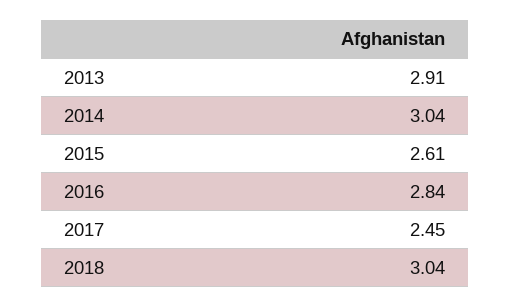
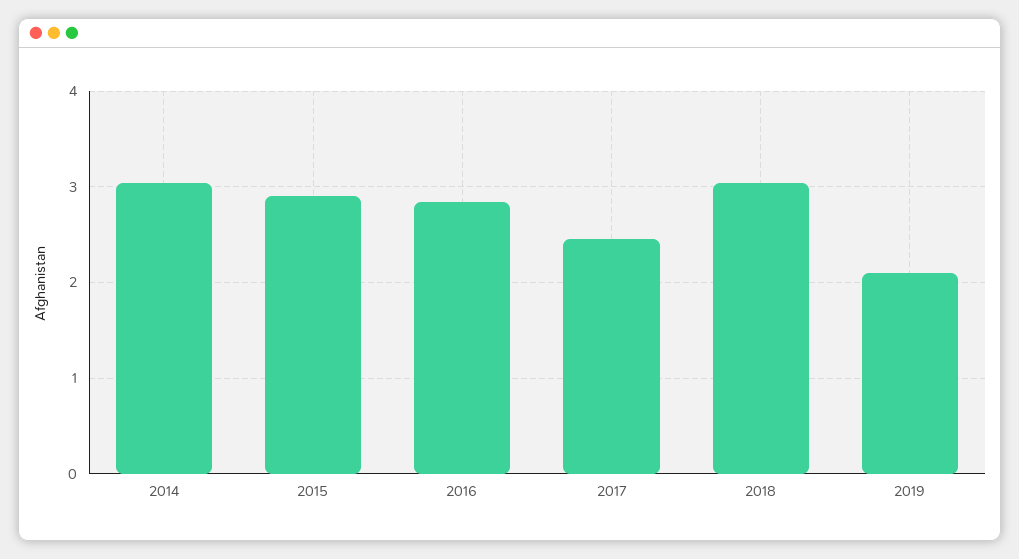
2013: 2.91 -> none
2015: 2.61 -> 2.9
2019: none -> 2.1

